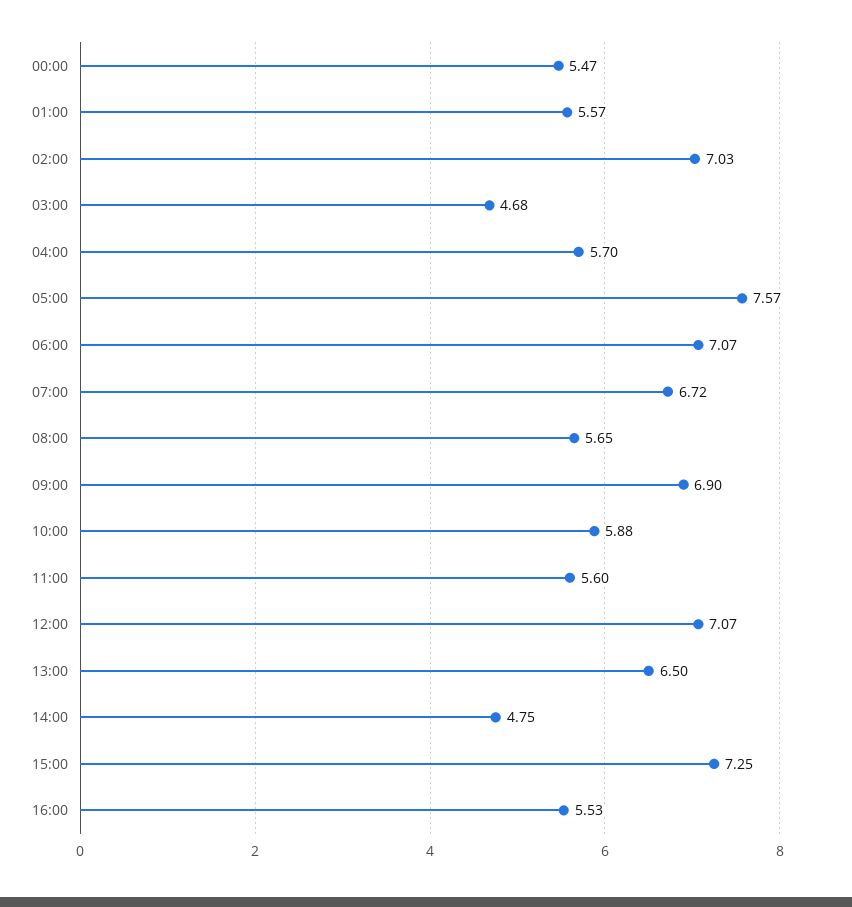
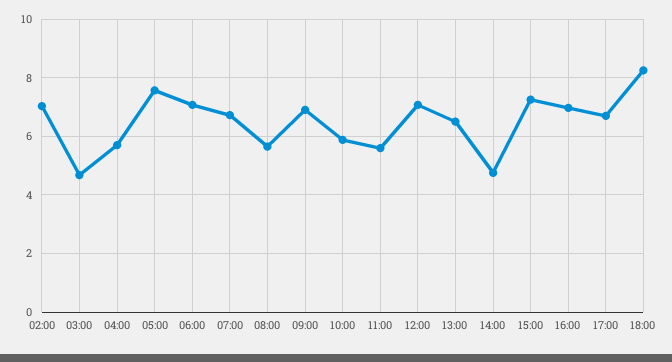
00:00: 5.47 -> none
01:00: 5.57 -> none
16:00: 5.53 -> 7
17:00: none -> 6.75
18:00: none -> 8.25

